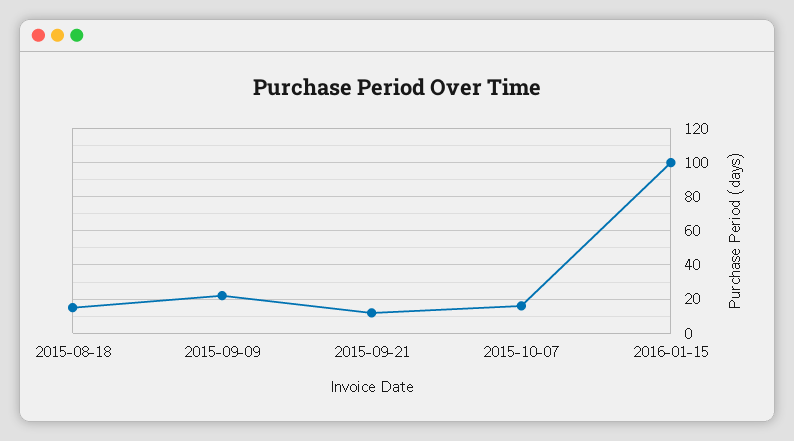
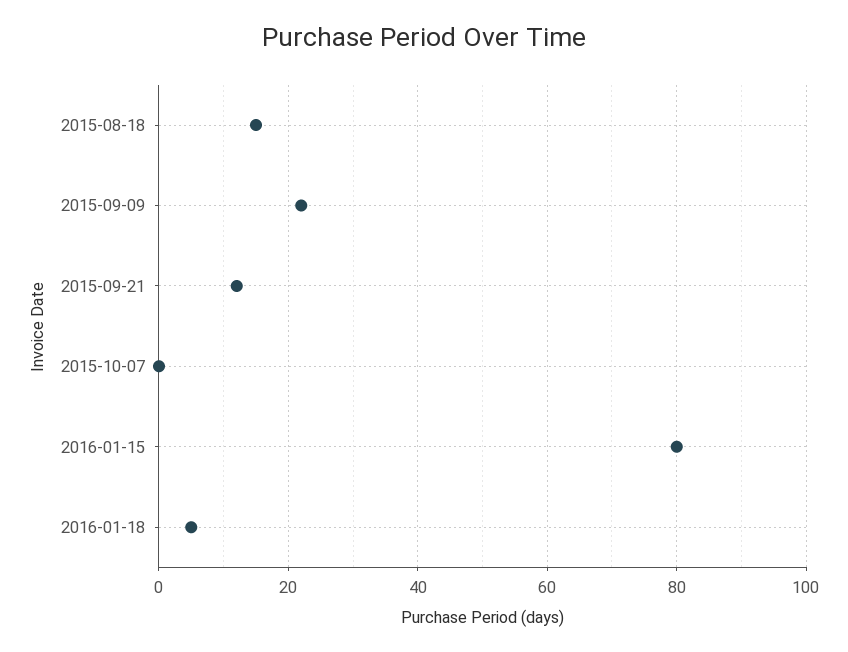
2015-10-07: 15 -> 0
2016-01-15: 100 -> 80
2016-01-18: none -> 5

